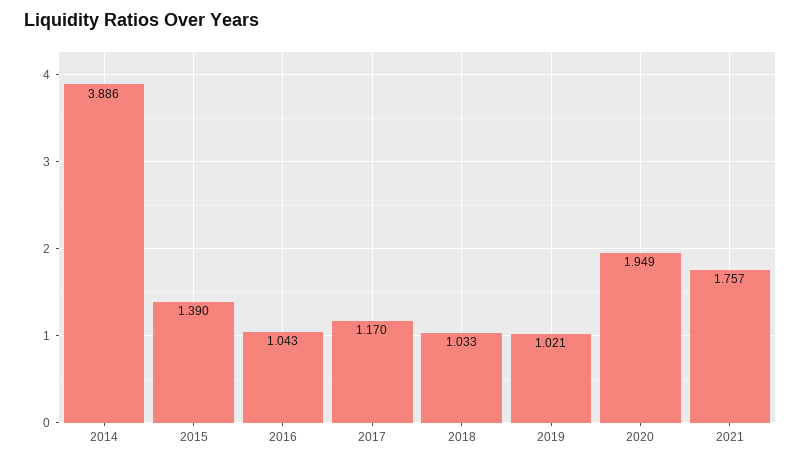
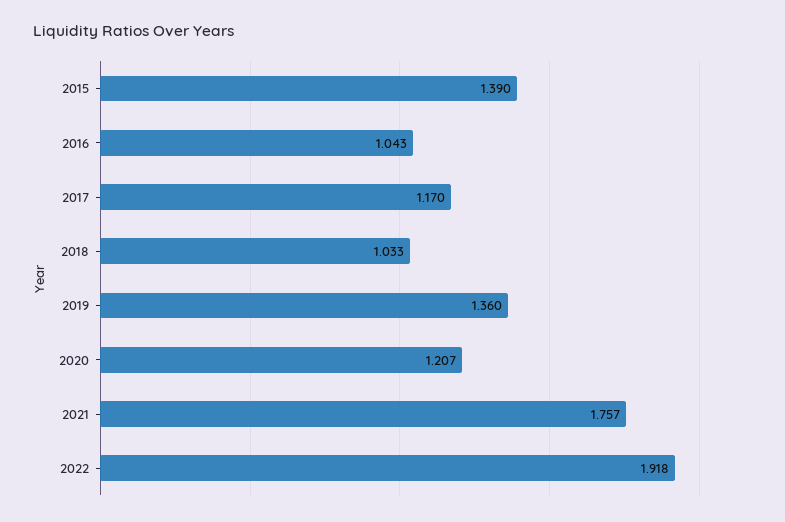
2014: 3.886 -> none
2019: 1.021 -> 1.36
2020: 1.949 -> 1.207
2022: none -> 1.918

